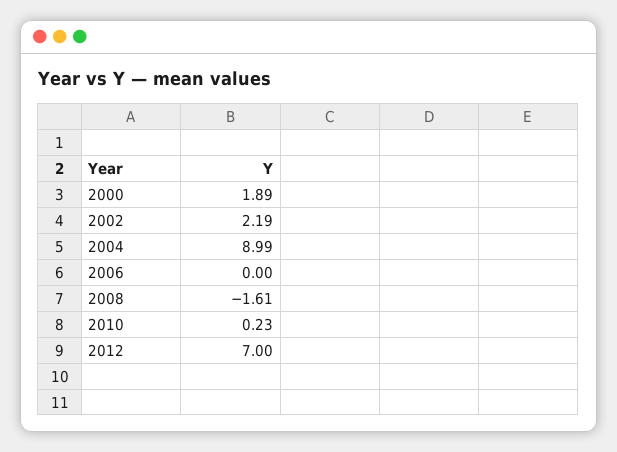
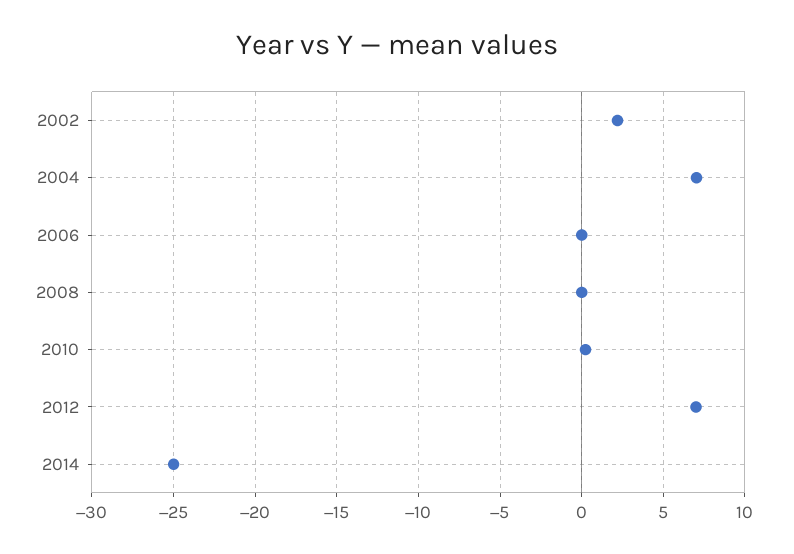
2000: 1.89 -> none
2004: 8.99 -> 7
2008: -1.61 -> 0
2014: none -> -25

